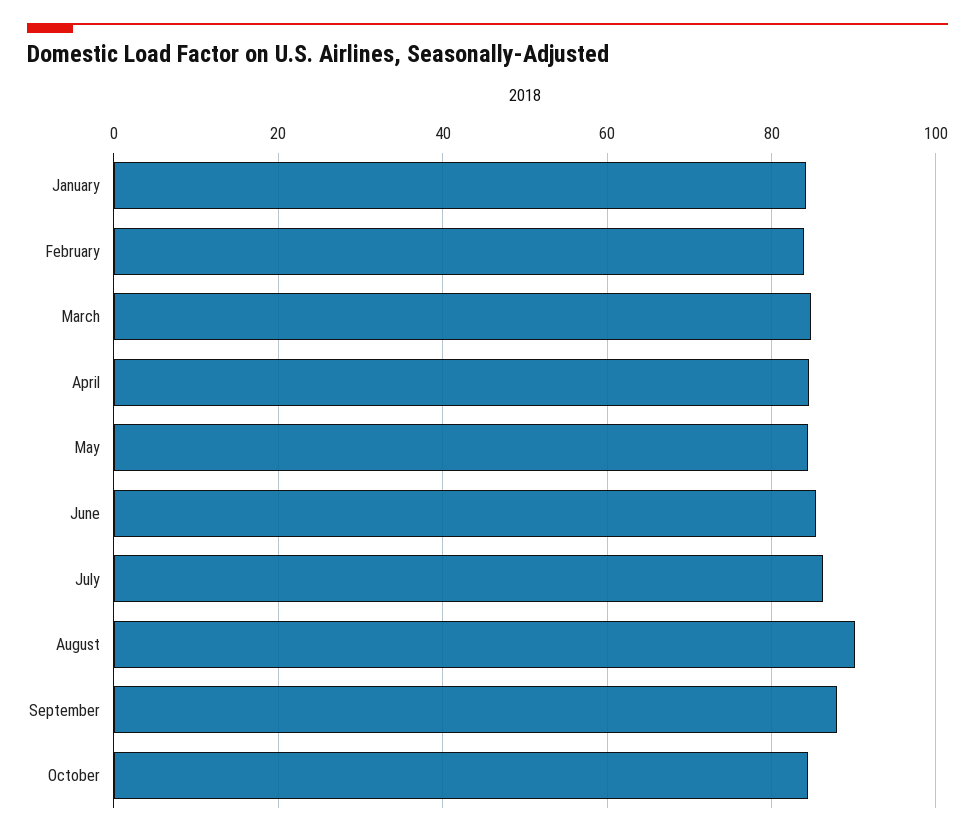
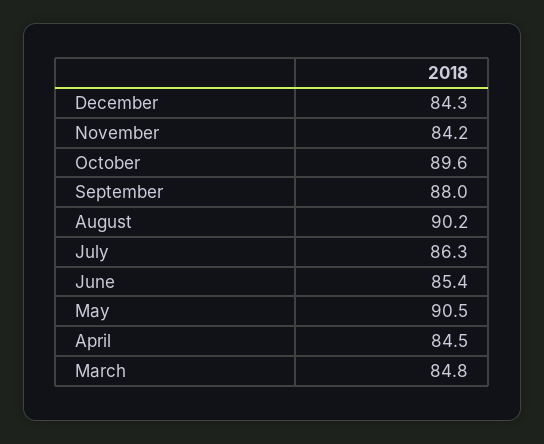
January: 84 -> none
February: 84 -> none
May: 84 -> 90.5
October: 84 -> 89.6
December: none -> 84.3
November: none -> 84.2

